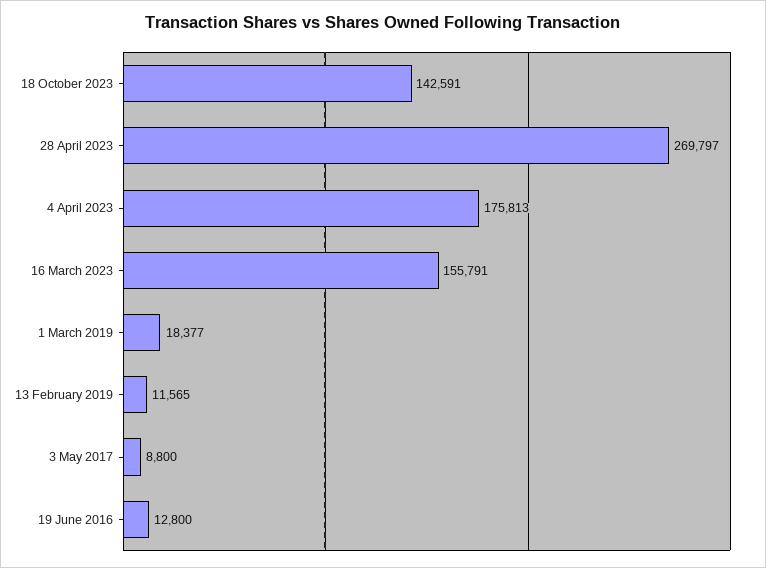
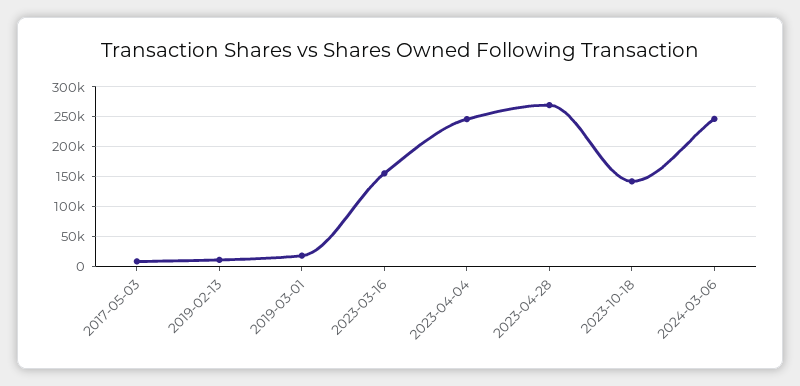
4 April 2023: 175813 -> 250000
19 June 2016: 12800 -> none
2024-03-06: none -> 250000

